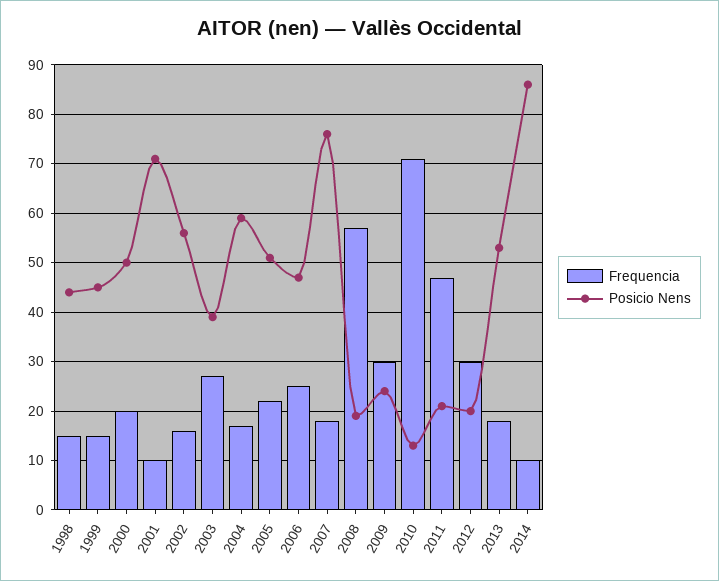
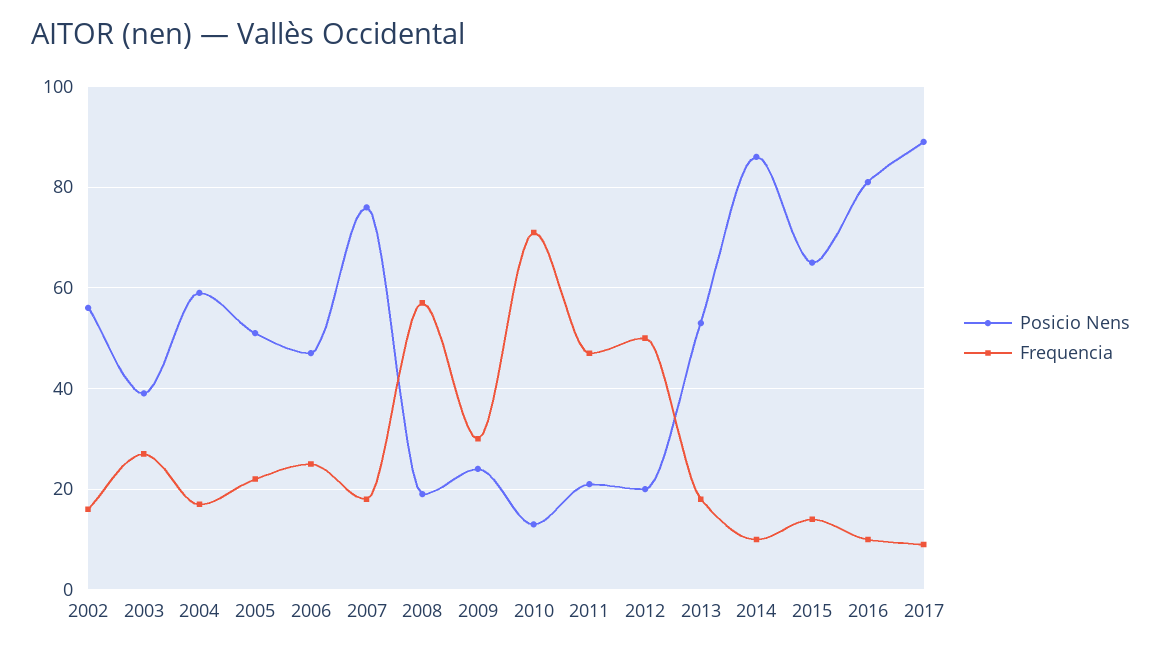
Frequencia, 1998: 15 -> none
Posicio Nens, 1998: 45 -> none
Frequencia, 1999: 15 -> none
Posicio Nens, 1999: 45 -> none
Frequencia, 2000: 20 -> none
Posicio Nens, 2000: 50 -> none
Frequencia, 2001: 10 -> none
Posicio Nens, 2001: 70 -> none
Frequencia, 2012: 30 -> 50
Posicio Nens, 2015: none -> 65
Frequencia, 2015: none -> 15
Posicio Nens, 2016: none -> 80
Frequencia, 2016: none -> 10
Posicio Nens, 2017: none -> 90
Frequencia, 2017: none -> 10

